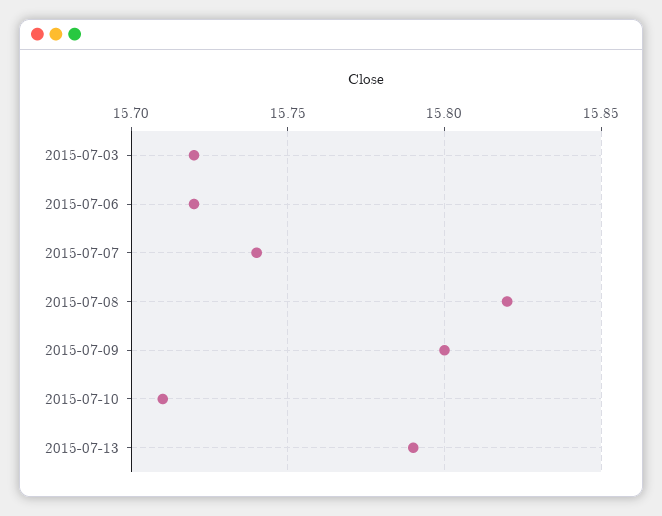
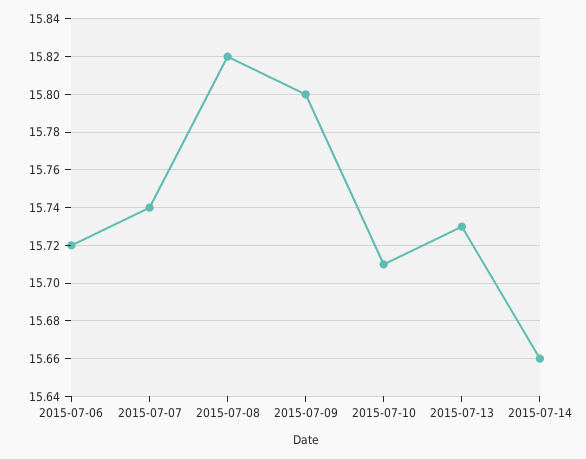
2015-07-03: 15.72 -> none
2015-07-13: 15.79 -> 15.73
2015-07-14: none -> 15.66

